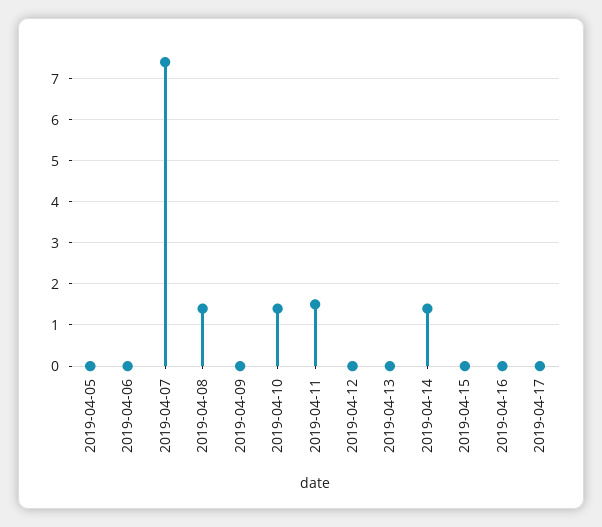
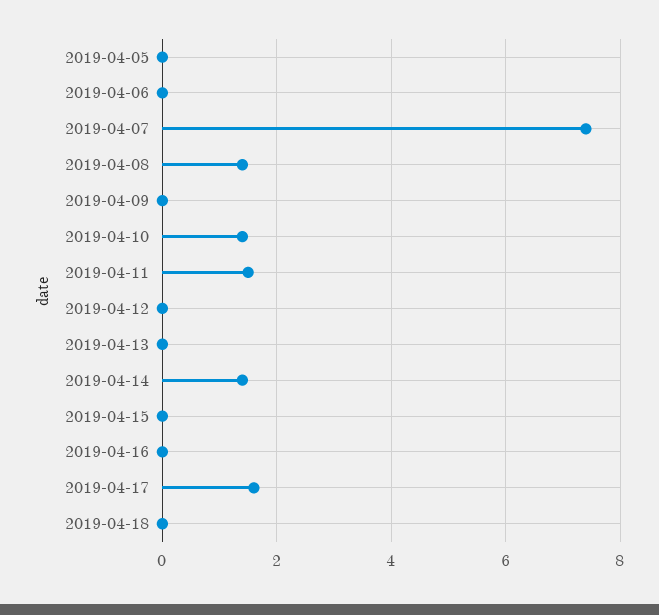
2019-04-17: 0 -> 1.5
2019-04-18: none -> 0

